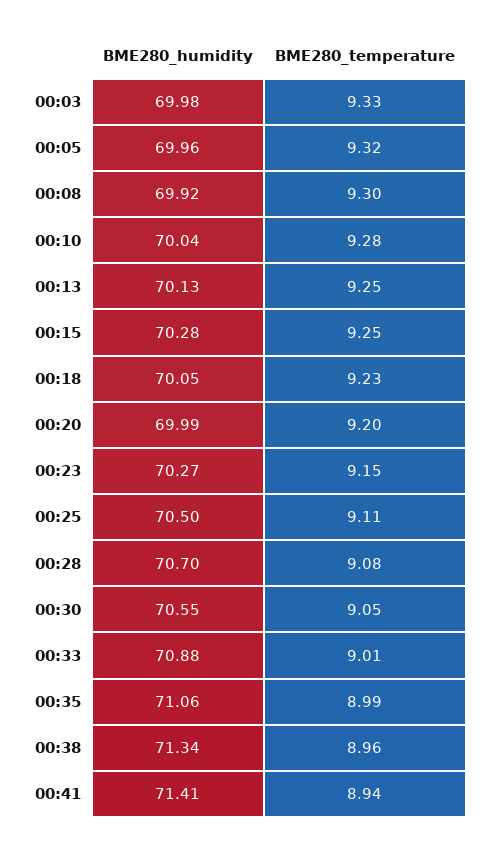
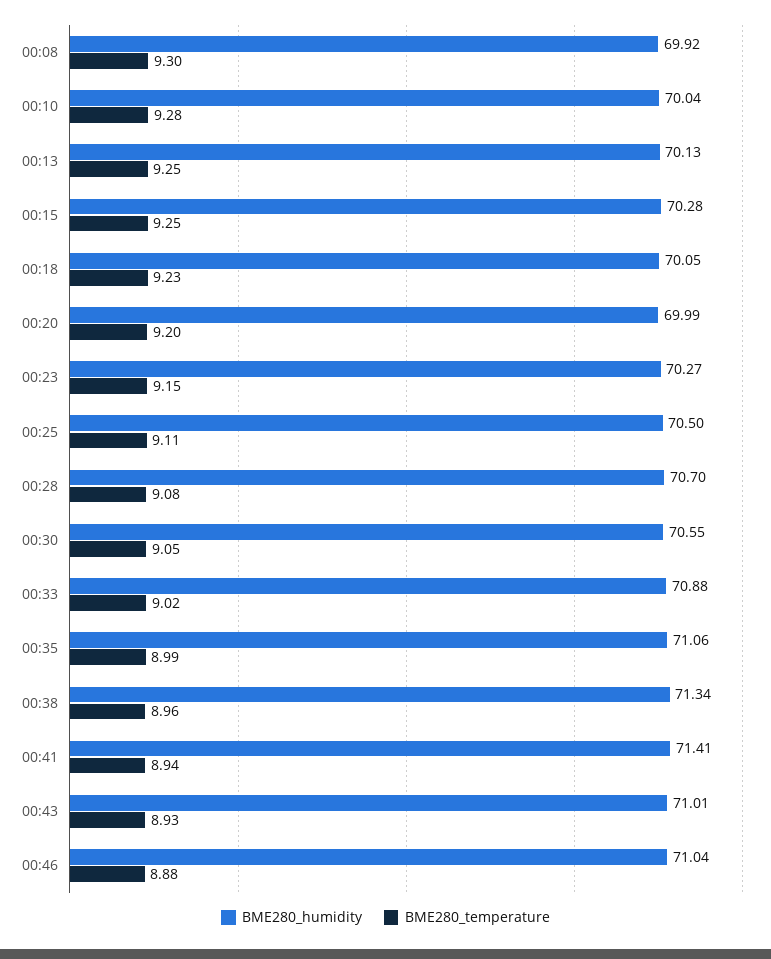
BME280_humidity, 00:03: 69.98 -> none
BME280_temperature, 00:03: 9.33 -> none
BME280_humidity, 00:05: 69.96 -> none
BME280_temperature, 00:05: 9.32 -> none
BME280_temperature, 00:33: 9.01 -> 9.02
BME280_humidity, 00:43: none -> 71.01
BME280_temperature, 00:43: none -> 8.93
BME280_humidity, 00:46: none -> 71.04
BME280_temperature, 00:46: none -> 8.88

